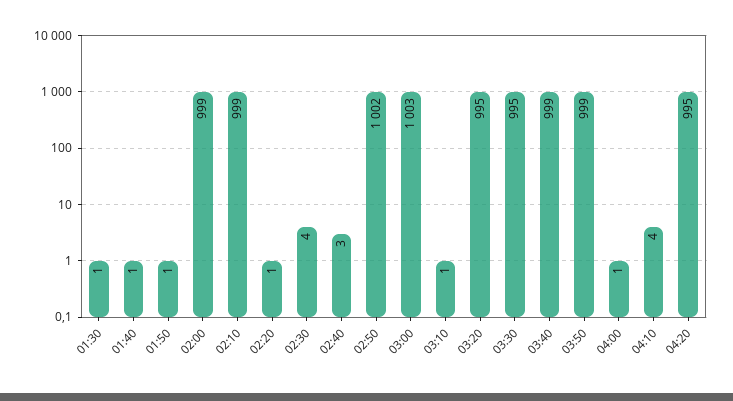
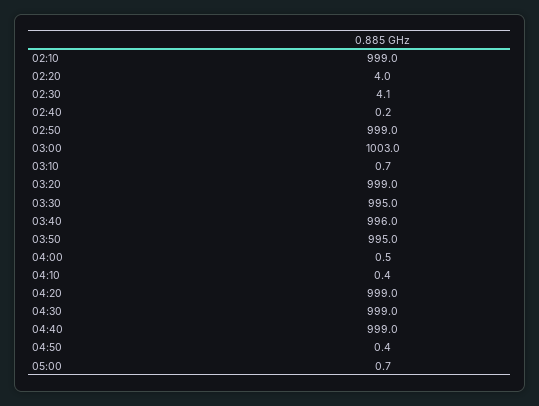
01:30: 1 -> none
01:40: 1 -> none
01:50: 1 -> none
02:00: 999 -> none
02:20: 1 -> 4
02:40: 3 -> 0.2
02:50: 1002 -> 999
03:20: 995 -> 999
03:40: 999 -> 996
03:50: 999 -> 995
04:10: 4 -> 0.4
04:20: 995 -> 999
04:30: none -> 999
04:40: none -> 999
04:50: none -> 0.4
05:00: none -> 0.7

